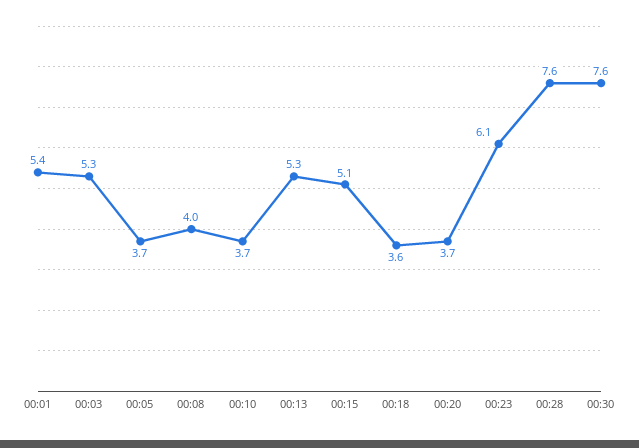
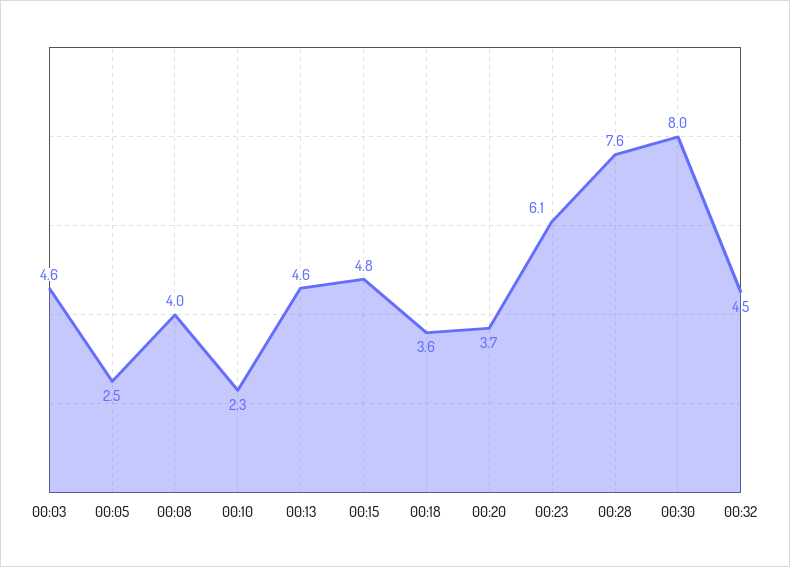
00:01: 5.4 -> none
00:03: 5.3 -> 4.6
00:05: 3.7 -> 2.5
00:10: 3.7 -> 2.3
00:13: 5.3 -> 4.6
00:15: 5.1 -> 4.8
00:30: 7.6 -> 8
00:32: none -> 4.5

